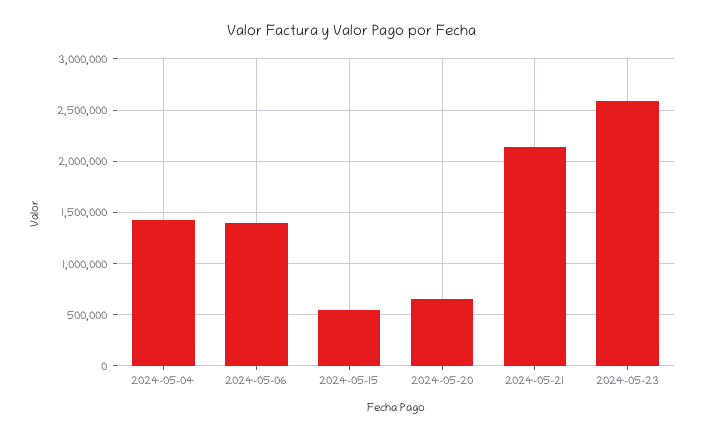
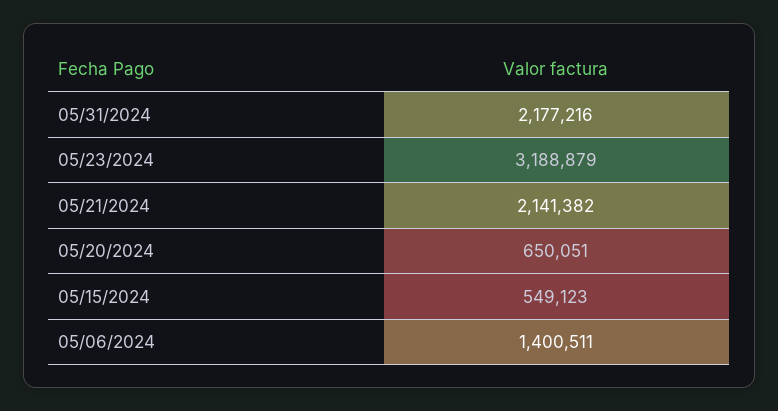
2024-05-04: 1400000 -> none
2024-05-23: 2600000 -> 3188879
05/31/2024: none -> 2177216

